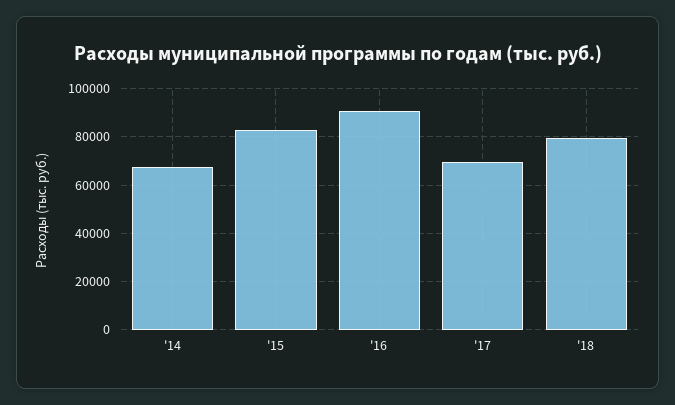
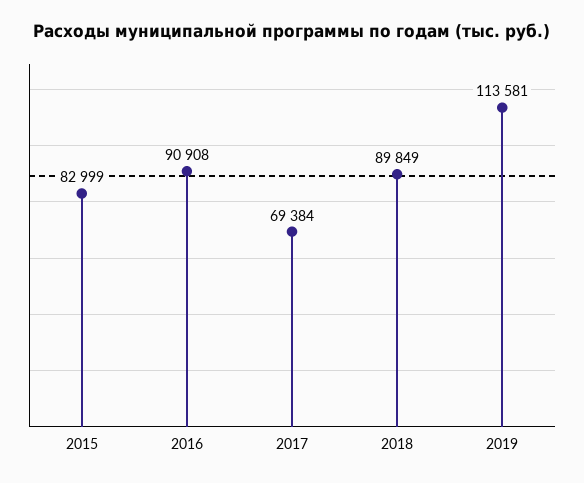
'14: 67500 -> none
'18: 80000 -> 89849
2019: none -> 113581

